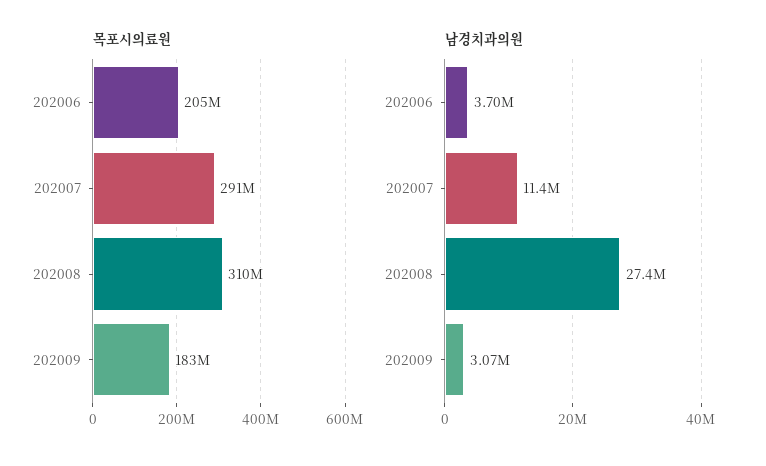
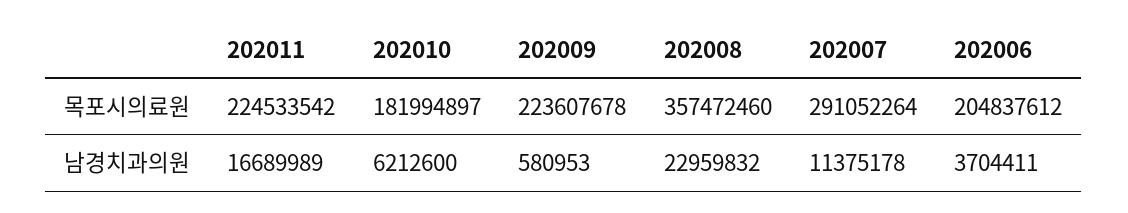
목포시의료원, 202008: 310000000 -> 357472460
목포시의료원, 202009: 183000000 -> 223607678
남경치과의원, 202008: 27400000 -> 22959832
남경치과의원, 202009: 3070000 -> 580953
목포시의료원, 202011: none -> 224533542
목포시의료원, 202010: none -> 181994897
남경치과의원, 202011: none -> 16689989
남경치과의원, 202010: none -> 6212600

